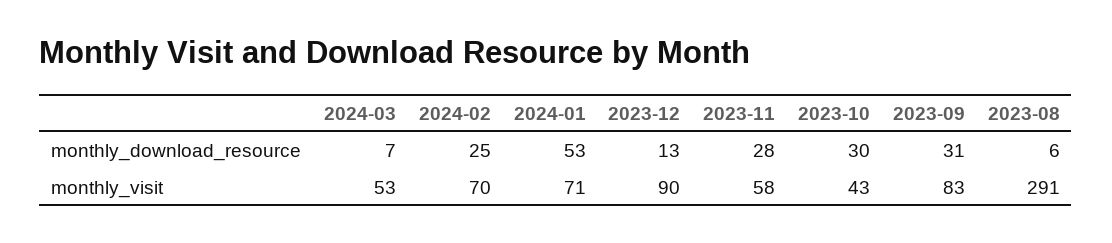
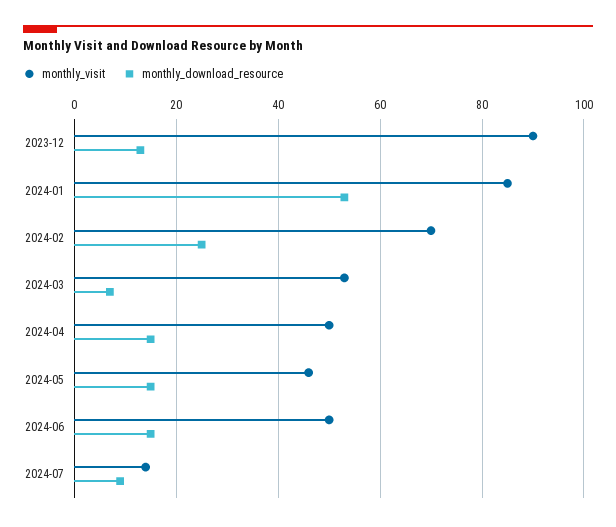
monthly_download_resource, 2023-11: 28 -> none
monthly_download_resource, 2023-10: 30 -> none
monthly_download_resource, 2023-09: 31 -> none
monthly_download_resource, 2023-08: 6 -> none
monthly_visit, 2024-01: 71 -> 85
monthly_visit, 2023-11: 58 -> none
monthly_visit, 2023-10: 43 -> none
monthly_visit, 2023-09: 83 -> none
monthly_visit, 2023-08: 291 -> none
monthly_visit, 2024-04: none -> 50
monthly_download_resource, 2024-04: none -> 15
monthly_visit, 2024-05: none -> 45
monthly_download_resource, 2024-05: none -> 15
monthly_visit, 2024-06: none -> 50
monthly_download_resource, 2024-06: none -> 15
monthly_visit, 2024-07: none -> 15
monthly_download_resource, 2024-07: none -> 10

